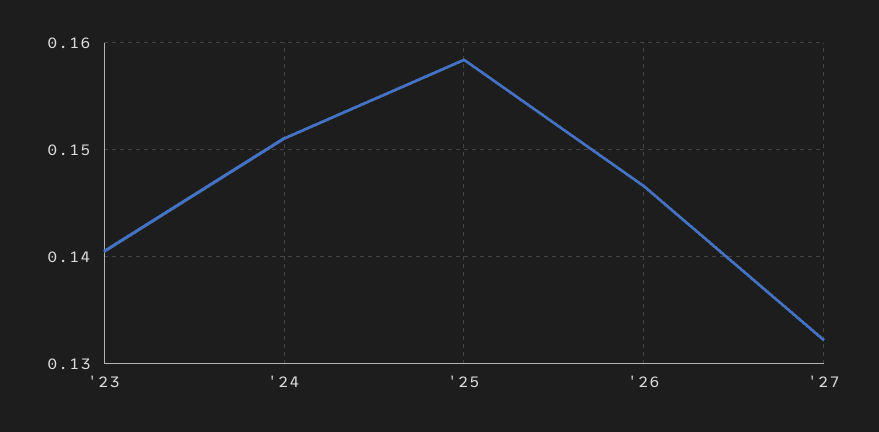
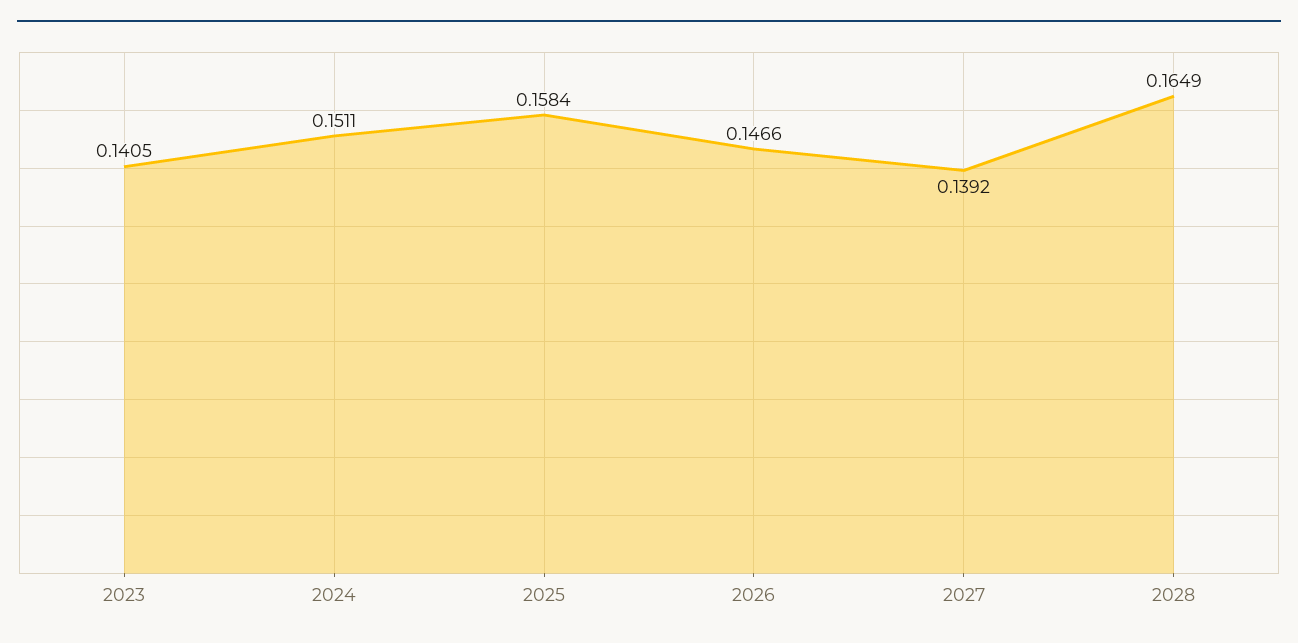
'27: 0.132 -> 0.1392
2028: none -> 0.1649

